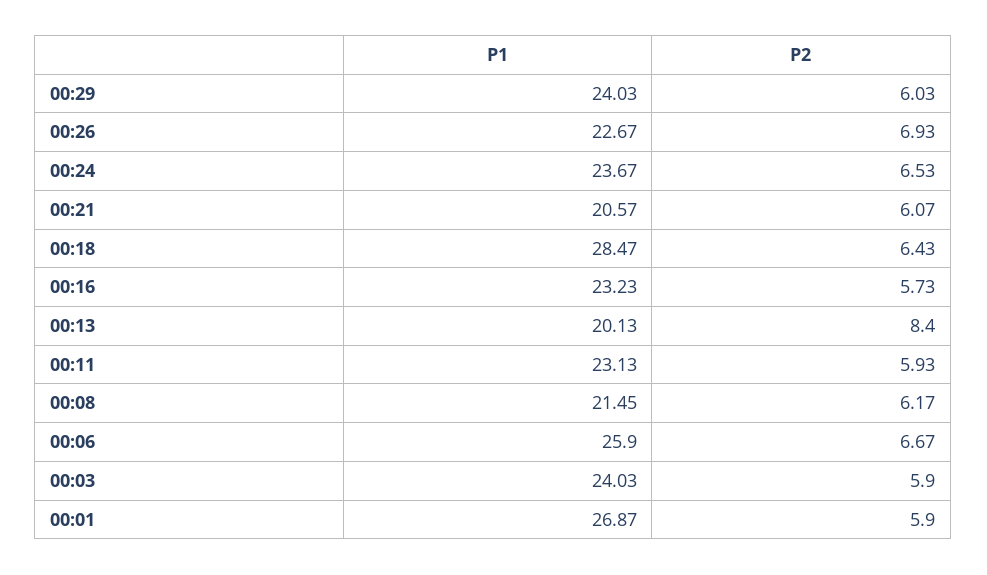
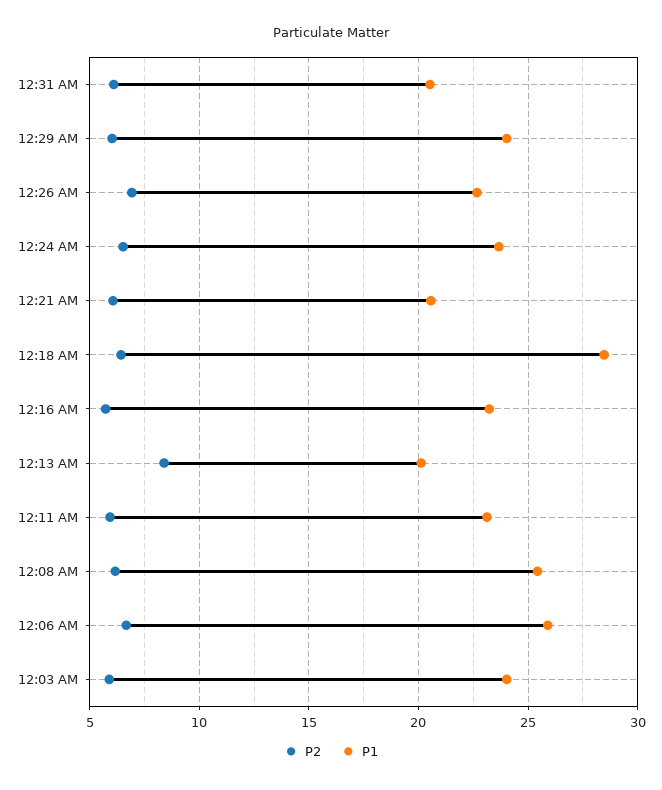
P1, 00:08: 21.45 -> 25.5
P1, 00:01: 26.87 -> none
P2, 00:01: 5.9 -> none
P2, 12:31 AM: none -> 6
P1, 12:31 AM: none -> 20.5

